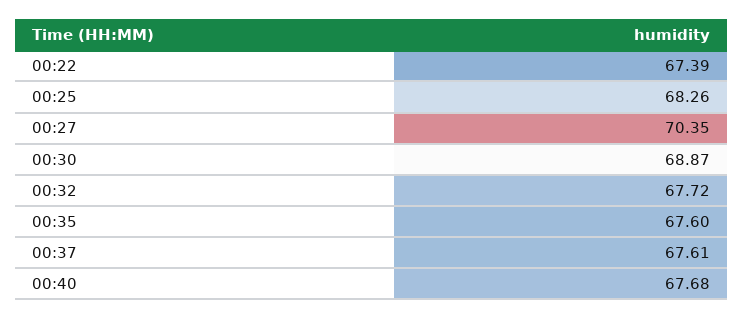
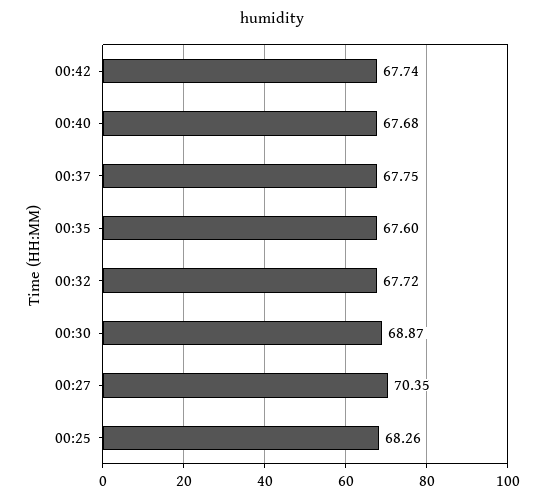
00:22: 67.39 -> none
00:37: 67.61 -> 67.75
00:42: none -> 67.74

